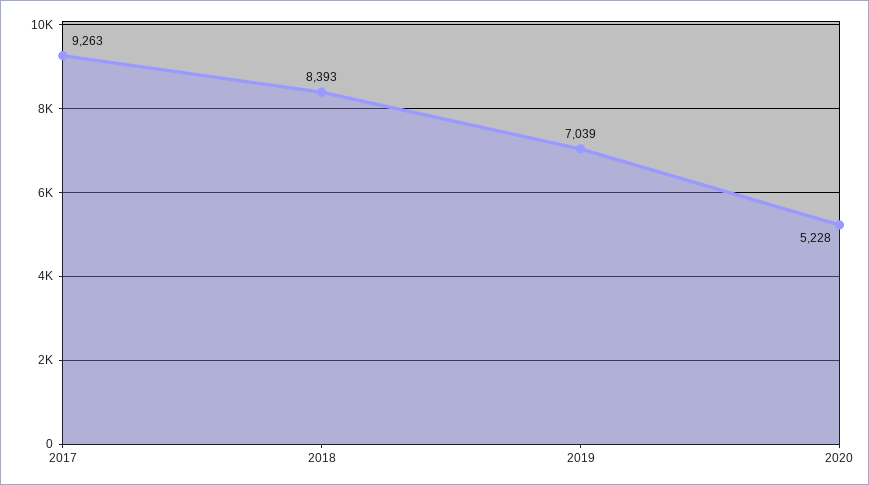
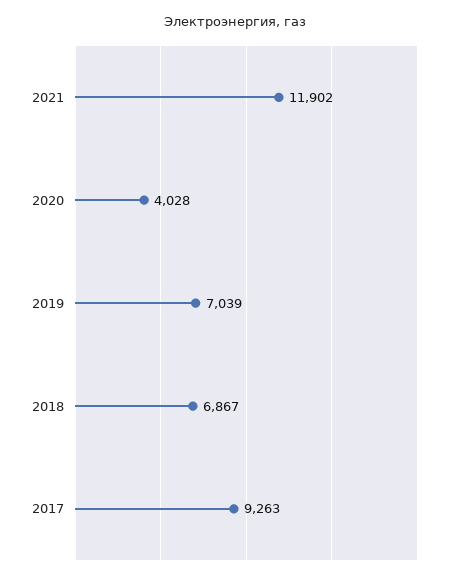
2018: 8393 -> 6867
2020: 5228 -> 4028
2021: none -> 11902

